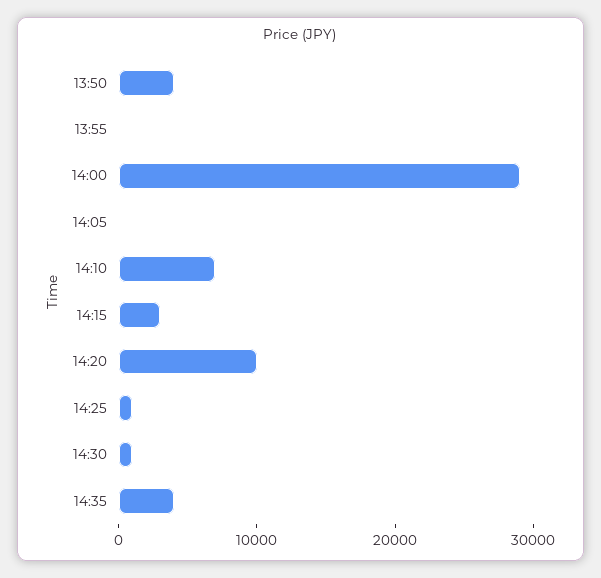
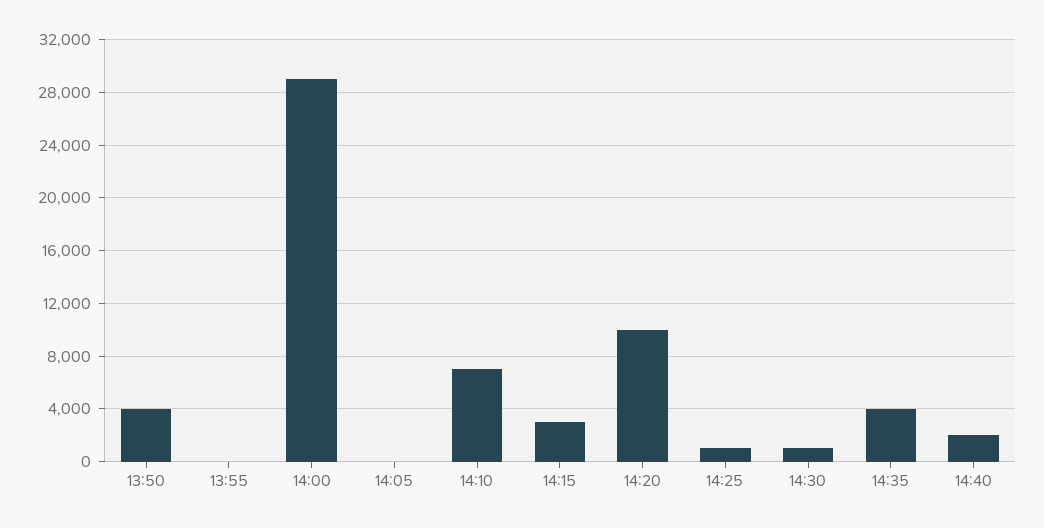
14:40: none -> 2000

